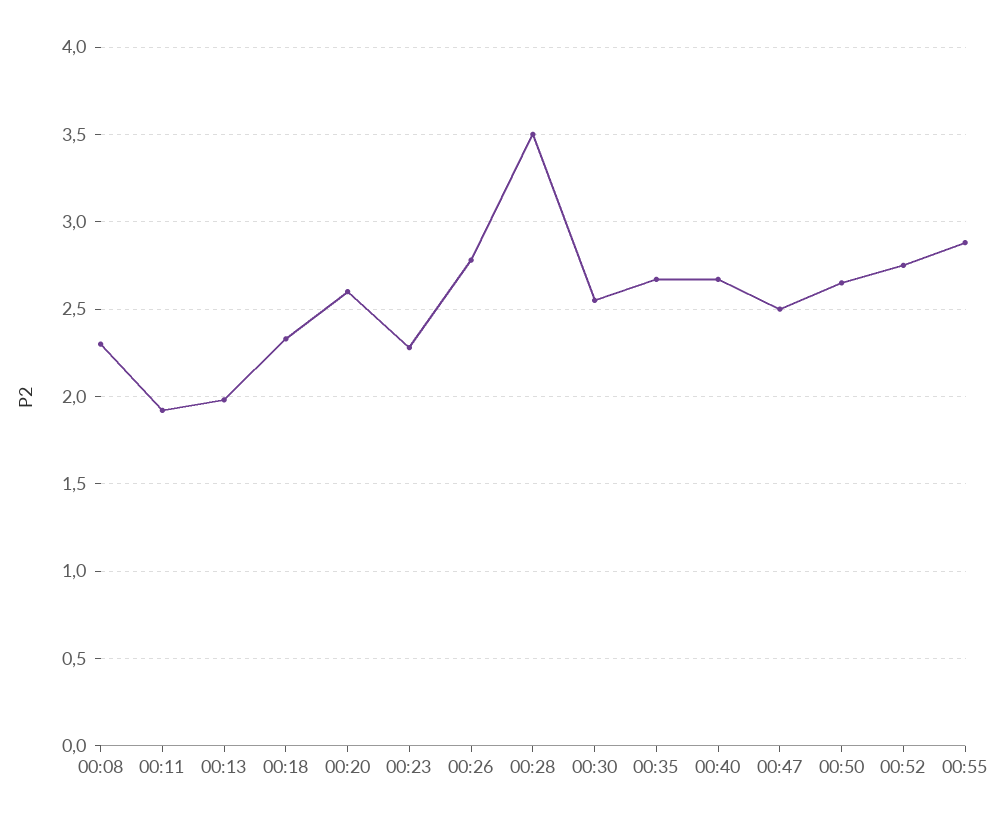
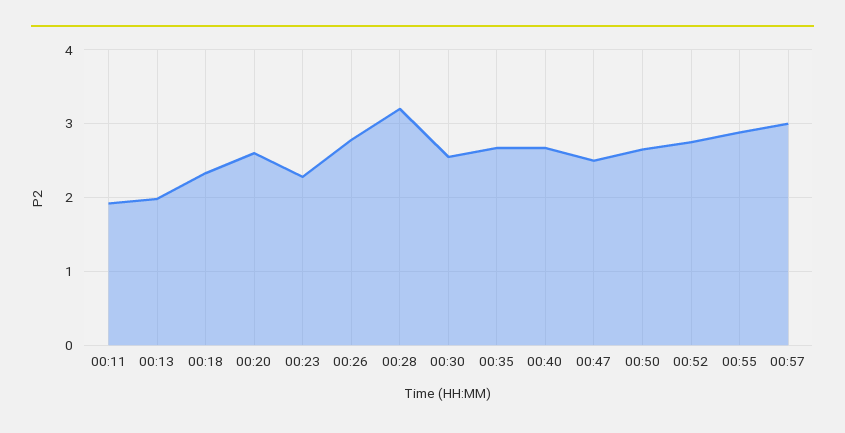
00:08: 2.3 -> none
00:28: 3.5 -> 3.2
00:57: none -> 3

